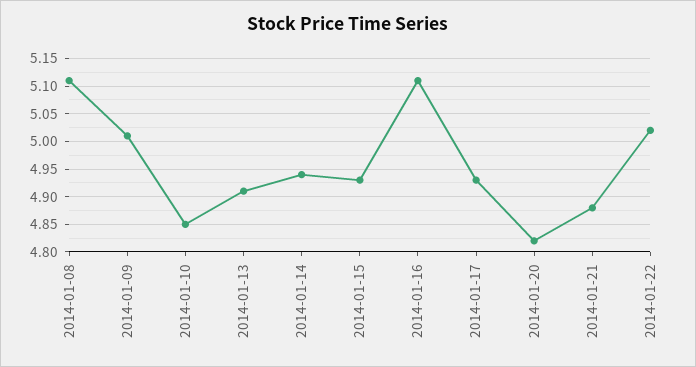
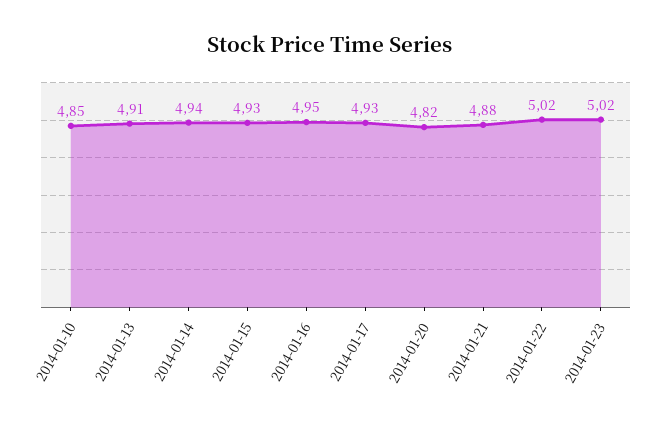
2014-01-08: 5.1 -> none
2014-01-09: 5 -> none
2014-01-16: 5.1 -> 4.95
2014-01-23: none -> 5.02

